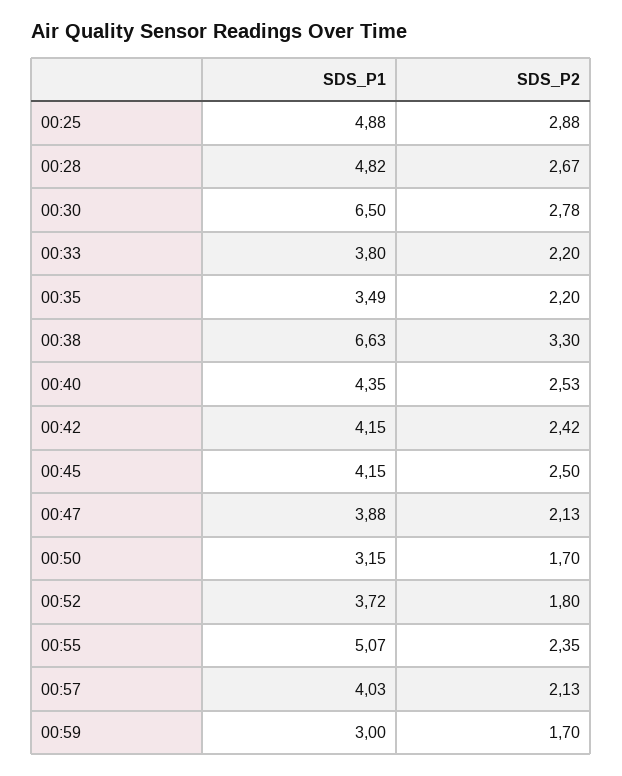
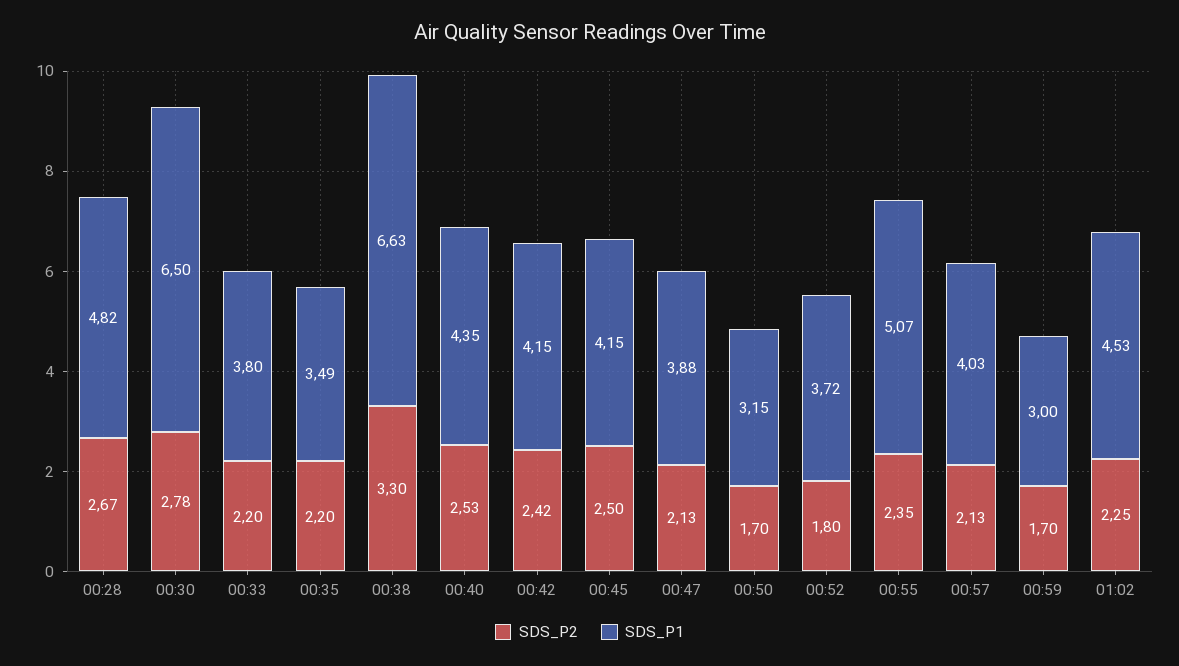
SDS_P1, 00:25: 4.88 -> none
SDS_P2, 00:25: 2.88 -> none
SDS_P2, 01:02: none -> 2.25
SDS_P1, 01:02: none -> 4.53

